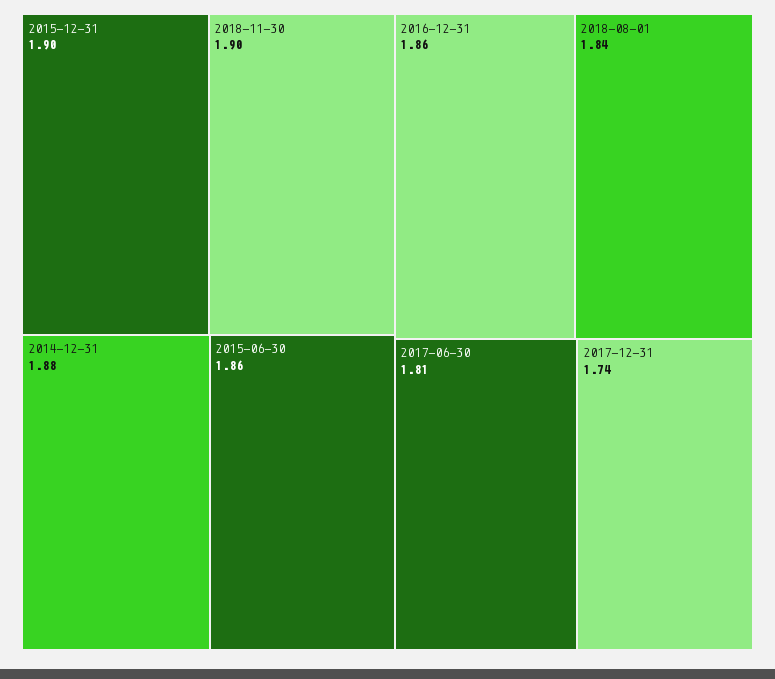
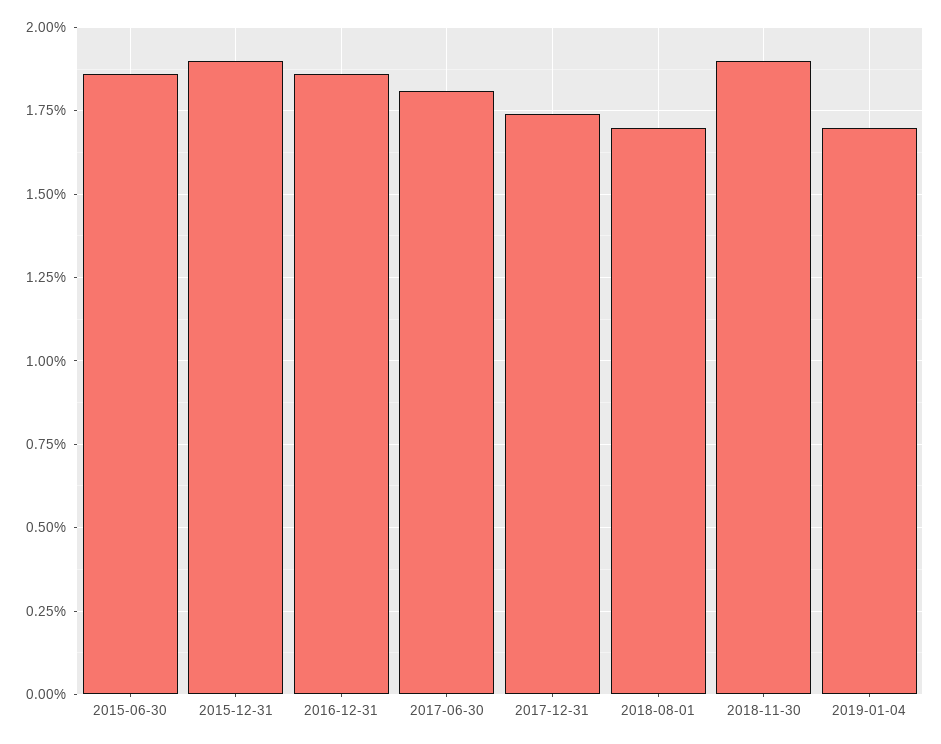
2014-12-31: 1.88 -> none
2018-08-01: 1.84 -> 1.7
2019-01-04: none -> 1.7

